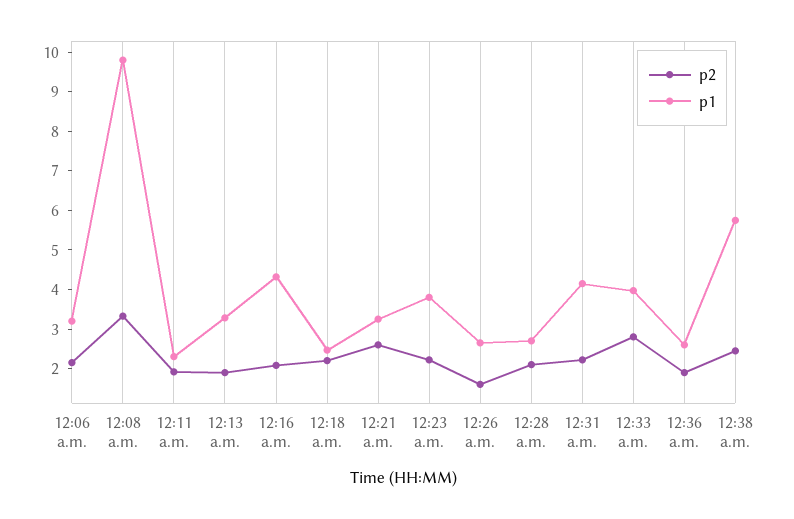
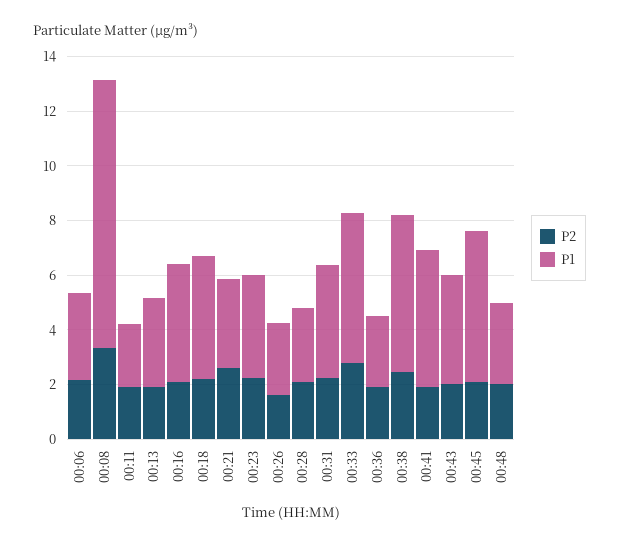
p1, 12:18 a.m.: 2.5 -> 4.5
p1, 12:33 a.m.: 4 -> 5.5
p2, 00:41: none -> 2
p1, 00:41: none -> 5
p2, 00:43: none -> 2
p1, 00:43: none -> 4
p2, 00:45: none -> 2
p1, 00:45: none -> 5.5
p2, 00:48: none -> 2
p1, 00:48: none -> 3

